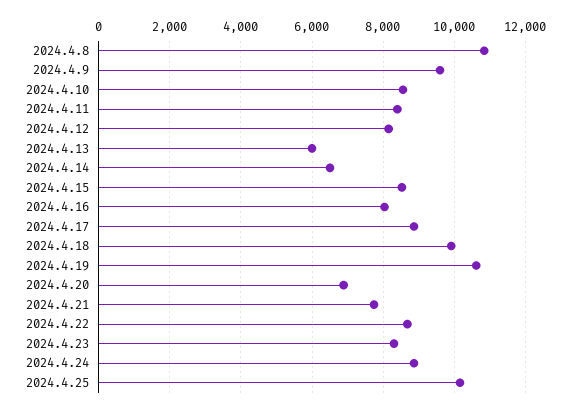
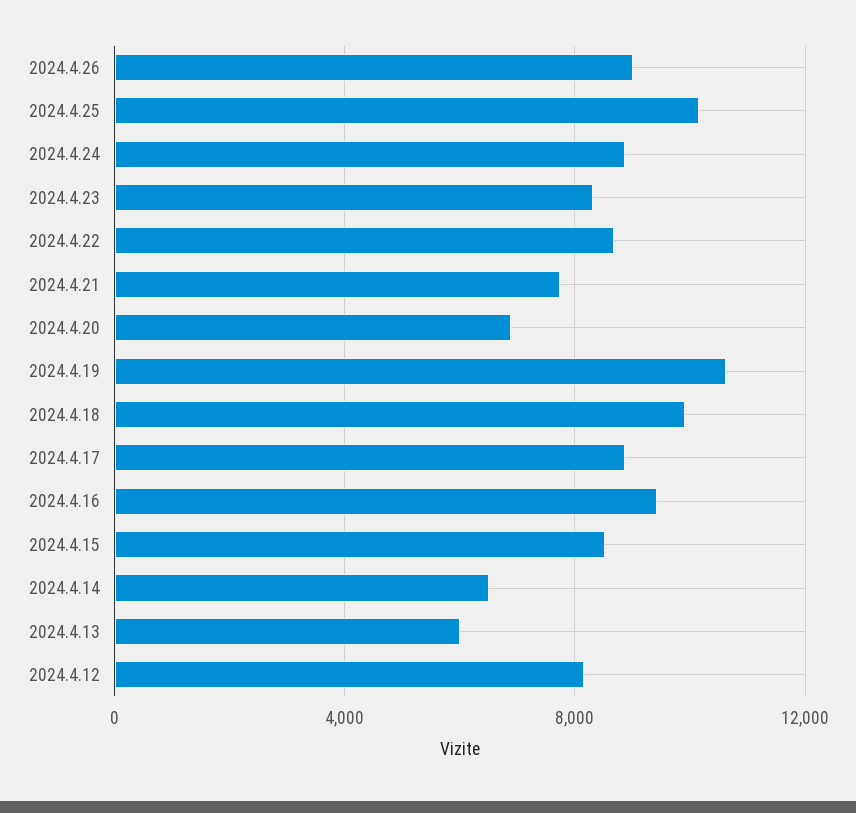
2024.4.8: 10800 -> none
2024.4.9: 9600 -> none
2024.4.10: 8600 -> none
2024.4.11: 8400 -> none
2024.4.16: 8000 -> 9500
2024.4.26: none -> 9000

